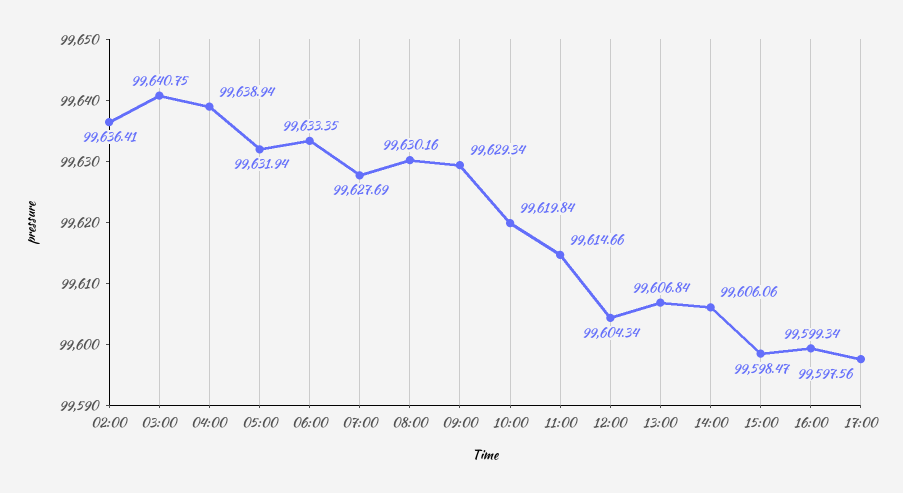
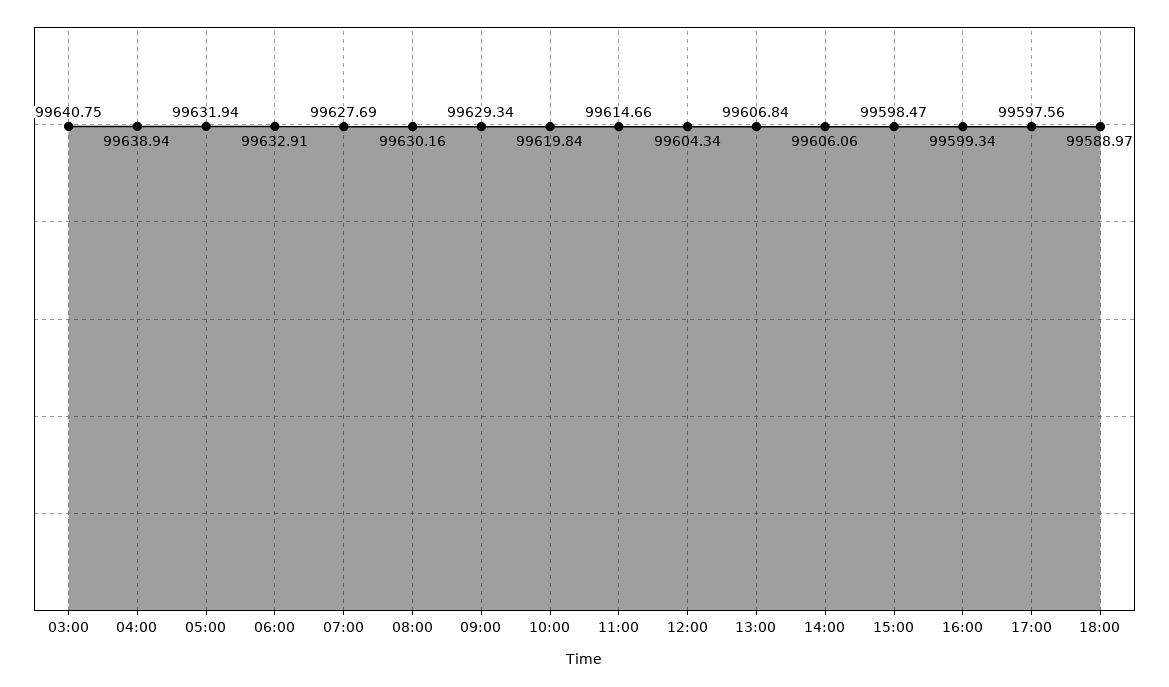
02:00: 99636.41 -> none
06:00: 99633.35 -> 99632.91
18:00: none -> 99588.97

